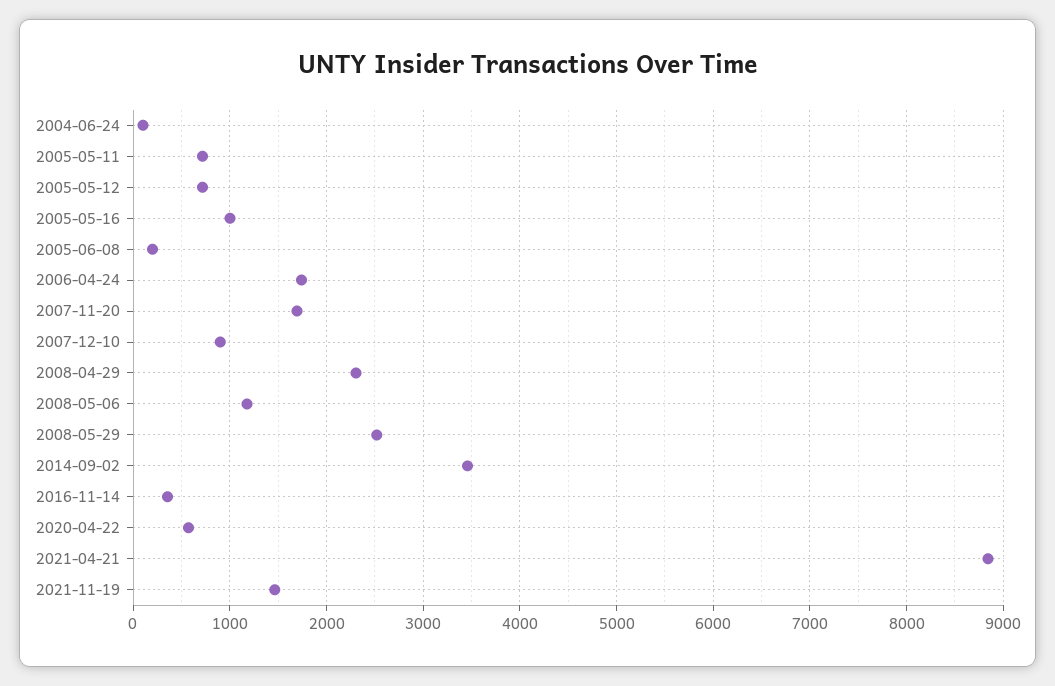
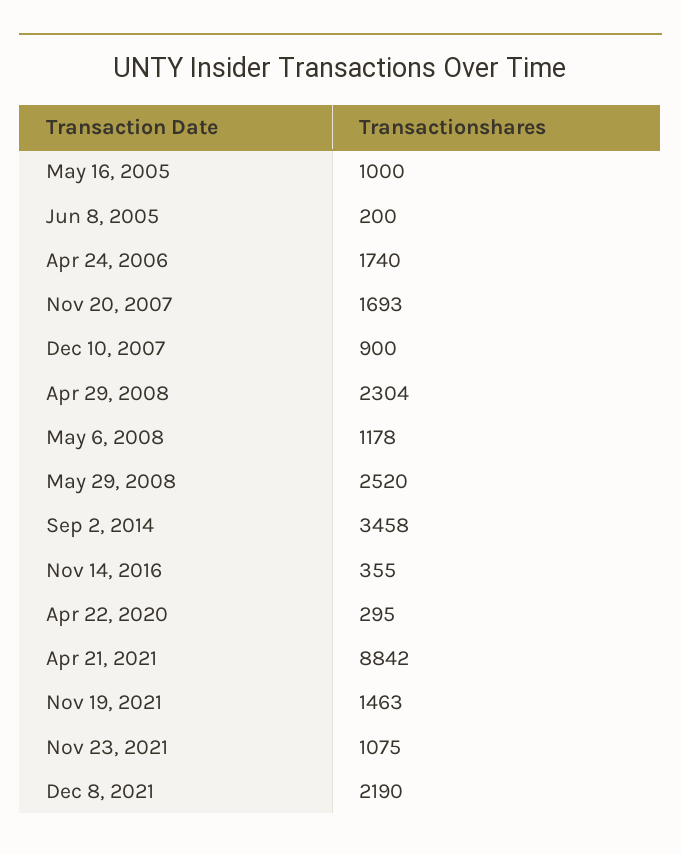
2004-06-24: 100 -> none
2005-05-11: 700 -> none
2005-05-12: 700 -> none
2020-04-22: 600 -> 295
Nov 23, 2021: none -> 1075
Dec 8, 2021: none -> 2190

